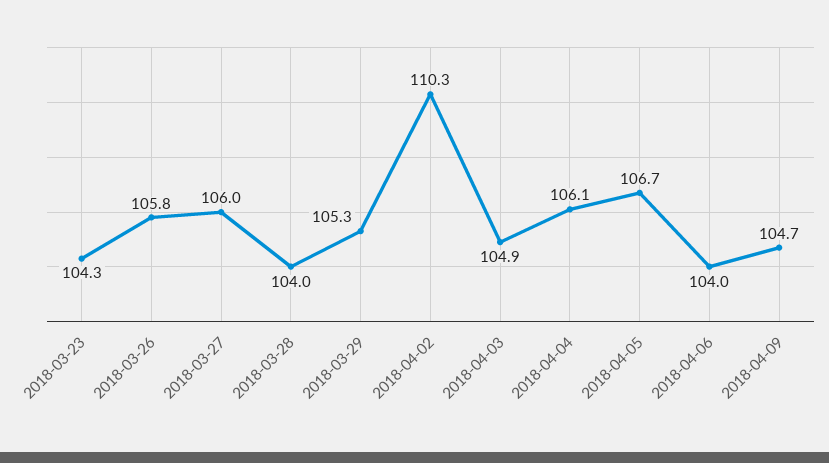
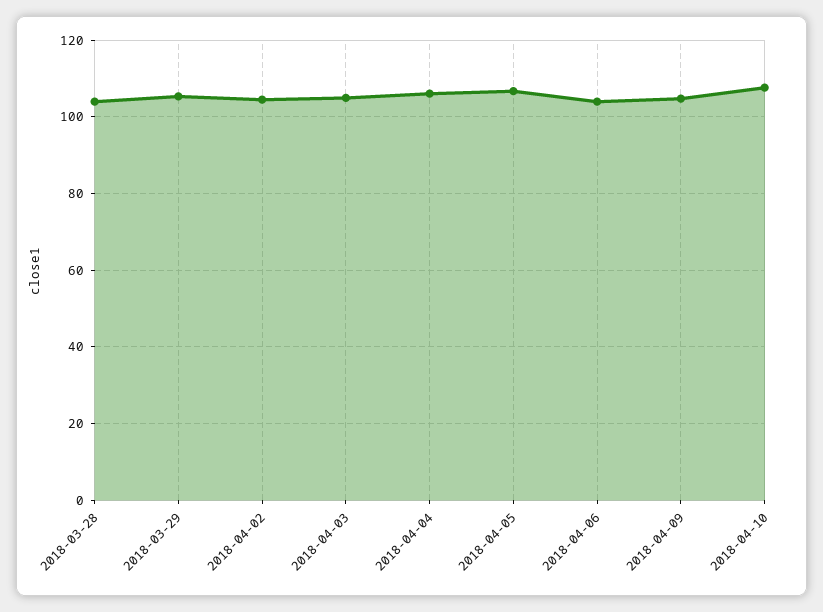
2018-03-23: 104.3 -> none
2018-03-26: 105.8 -> none
2018-03-27: 106 -> none
2018-04-02: 110.3 -> 104
2018-04-10: none -> 108

